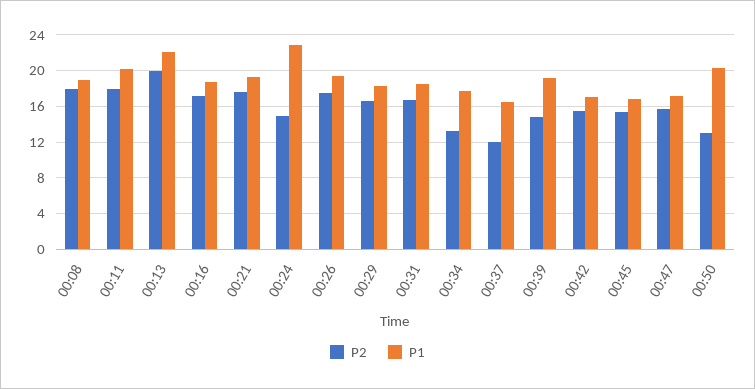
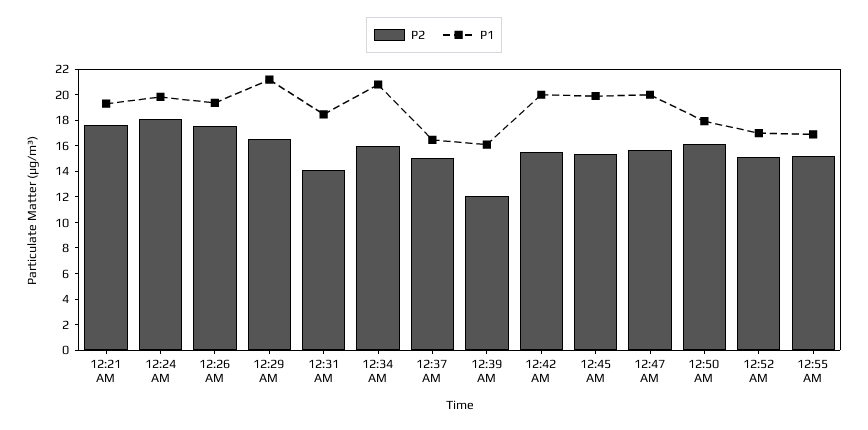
P2, 00:08: 18 -> none
P1, 00:08: 19 -> none
P2, 00:11: 18 -> none
P1, 00:11: 20 -> none
P2, 00:13: 20 -> none
P1, 00:13: 22 -> none
P2, 00:16: 17 -> none
P1, 00:16: 19 -> none
P2, 00:24: 15 -> 18
P1, 00:24: 23 -> 20
P1, 00:29: 18 -> 21
P2, 00:31: 17 -> 14
P2, 00:34: 13 -> 16
P1, 00:34: 18 -> 21
P2, 00:37: 12 -> 15
P2, 00:39: 15 -> 12
P1, 00:39: 19 -> 16
P1, 00:42: 17 -> 20
P1, 00:45: 17 -> 20
P1, 00:47: 17 -> 20
P2, 00:50: 13 -> 16
P1, 00:50: 20 -> 18
P2, 12:52 AM: none -> 15
P1, 12:52 AM: none -> 17
P2, 12:55 AM: none -> 15
P1, 12:55 AM: none -> 17

